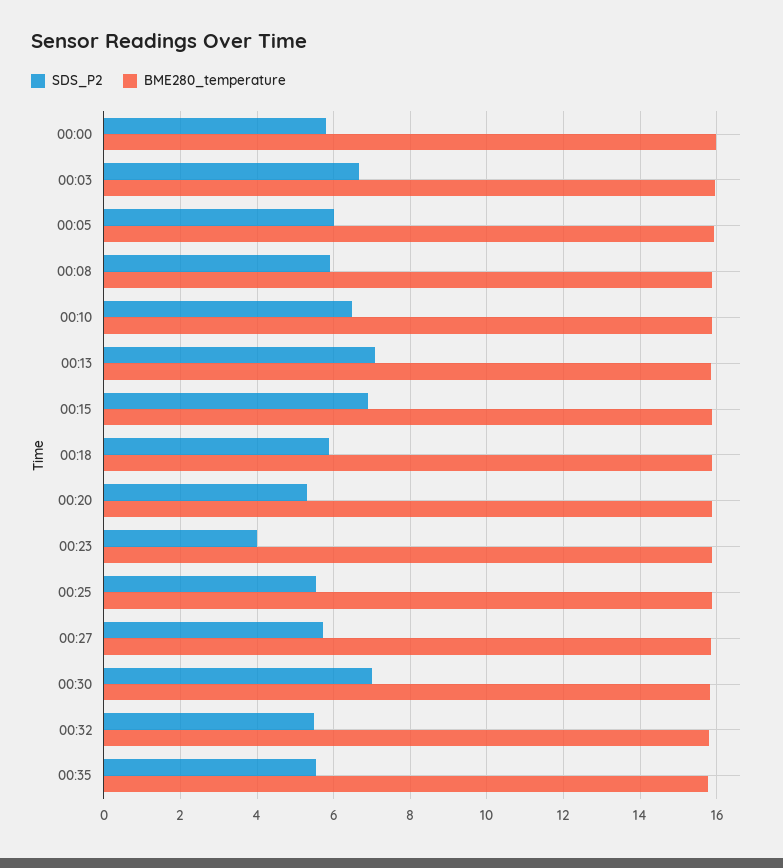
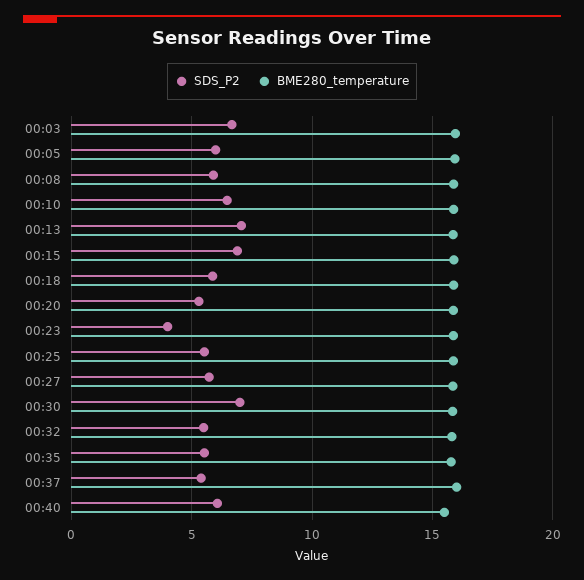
SDS_P2, 00:00: 5.8 -> none
BME280_temperature, 00:00: 16 -> none
SDS_P2, 00:37: none -> 5.5
BME280_temperature, 00:37: none -> 16
SDS_P2, 00:40: none -> 6
BME280_temperature, 00:40: none -> 15.5

